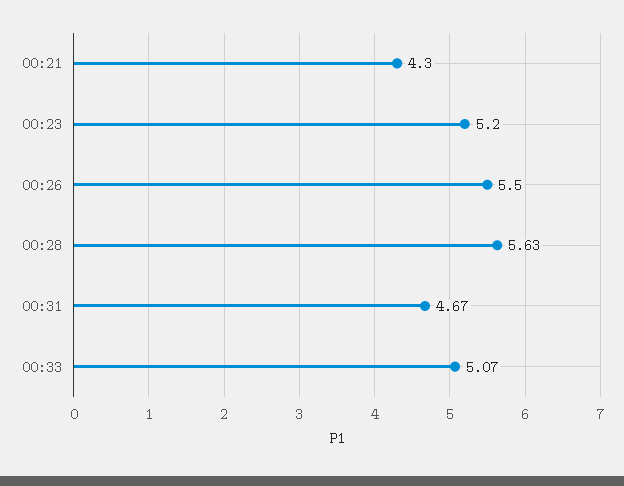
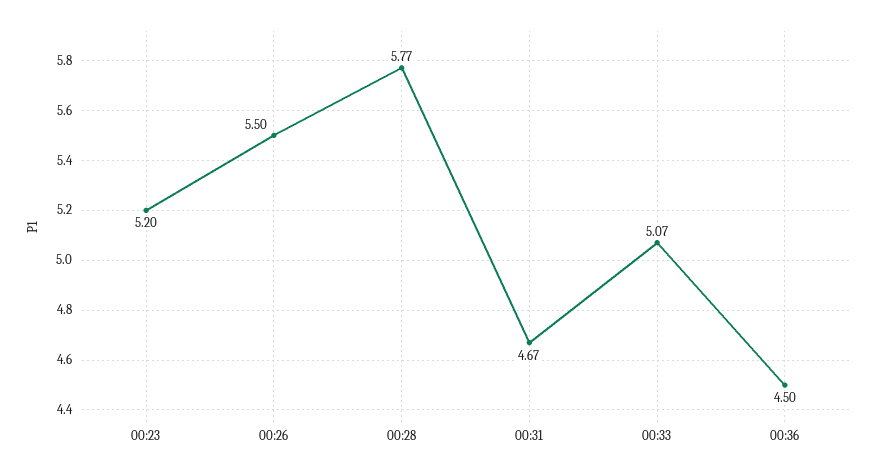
00:21: 4.3 -> none
00:28: 5.63 -> 5.77
00:36: none -> 4.5

